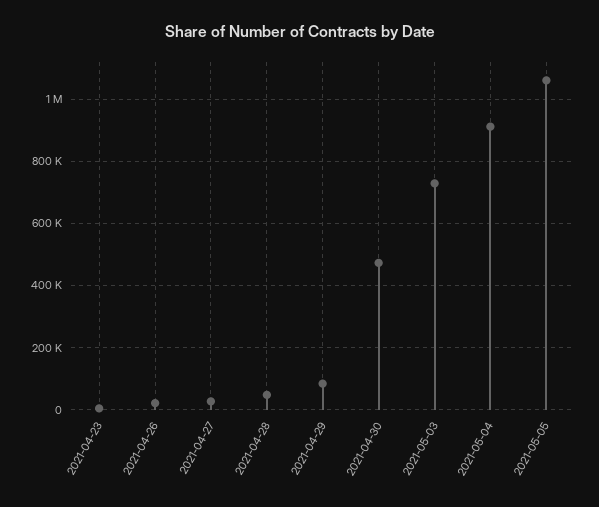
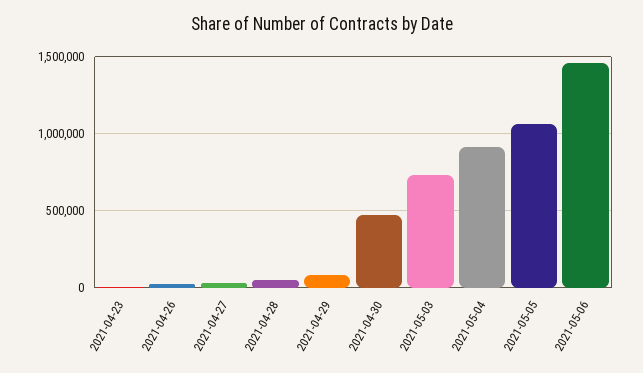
2021-05-06: none -> 1450000

